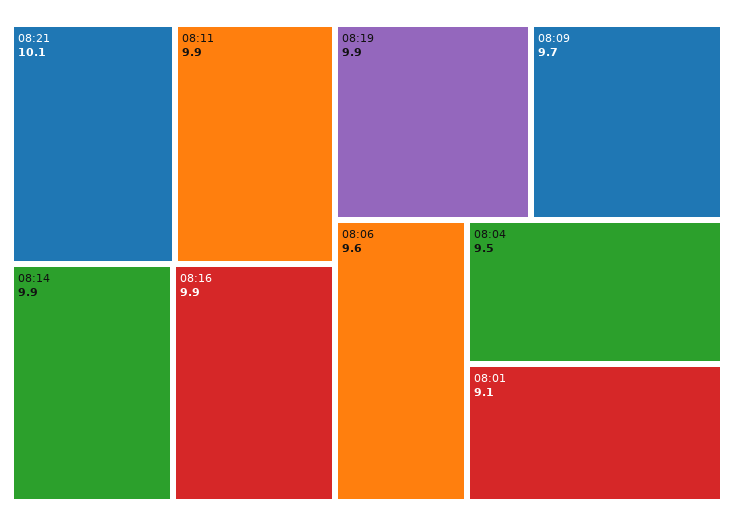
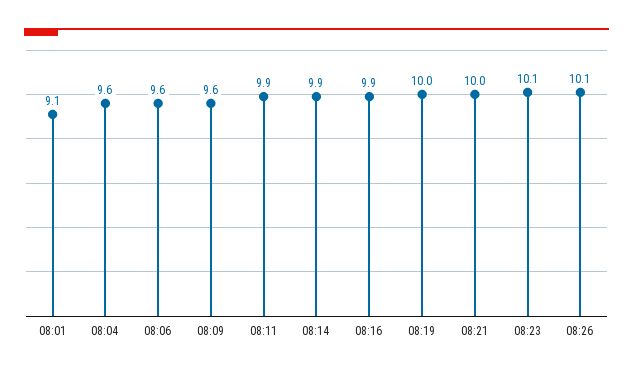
08:21: 10.1 -> 10
08:19: 9.9 -> 10
08:09: 9.7 -> 9.6
08:04: 9.5 -> 9.6
08:23: none -> 10.1
08:26: none -> 10.1

